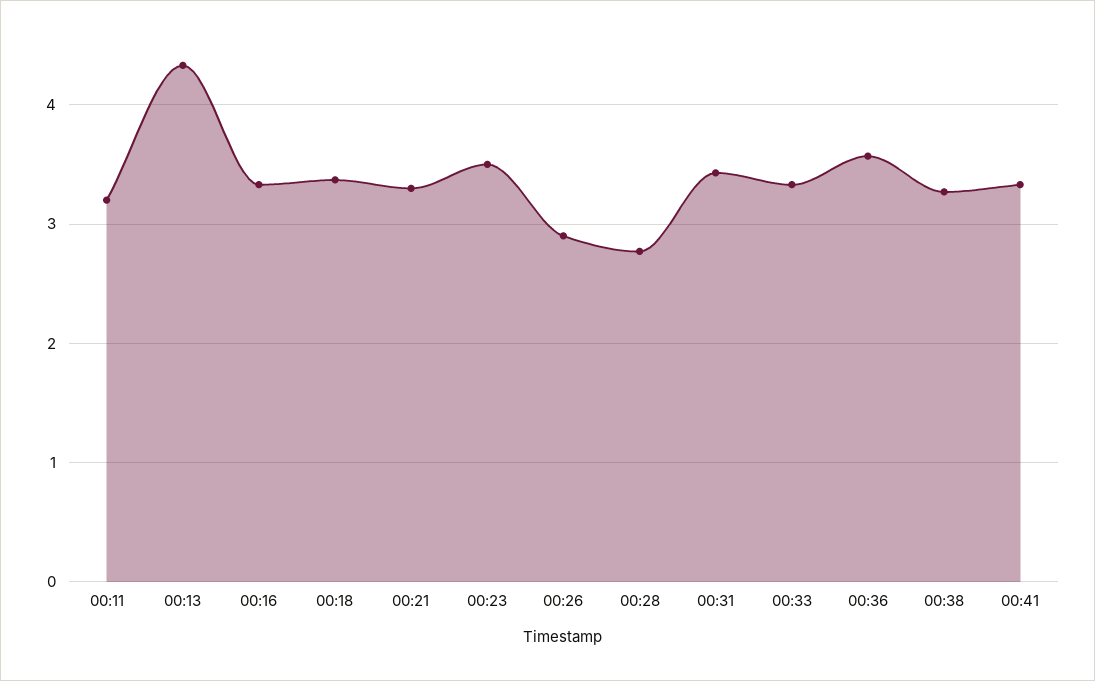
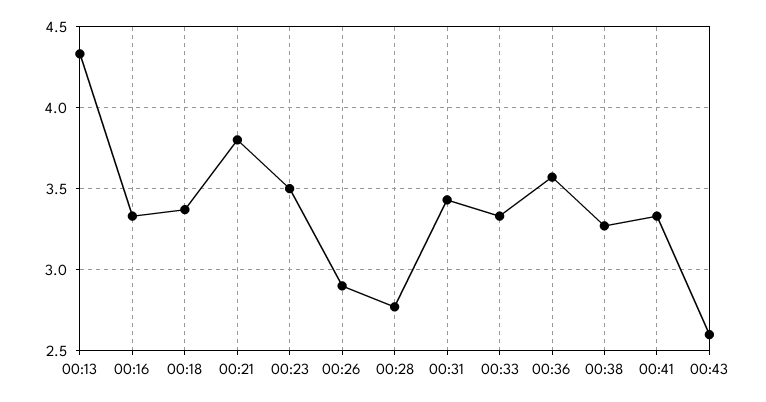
00:11: 3.2 -> none
00:21: 3.3 -> 3.8
00:43: none -> 2.6

